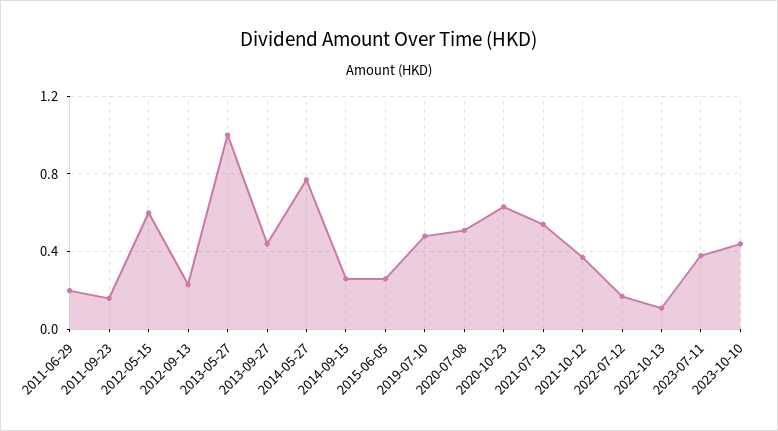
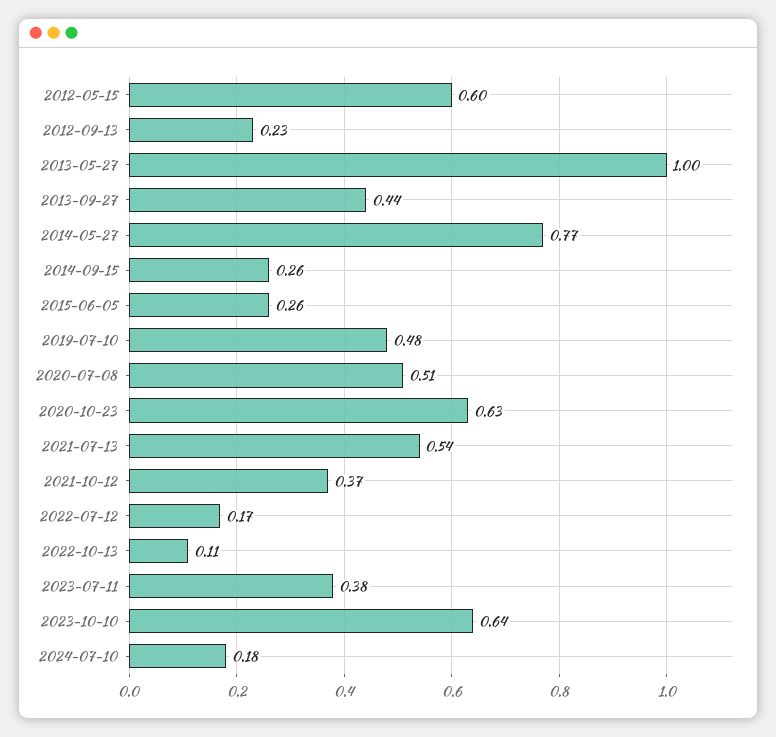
2011-06-29: 0.2 -> none
2011-09-23: 0.15 -> none
2023-10-10: 0.45 -> 0.64
2024-07-10: none -> 0.18

